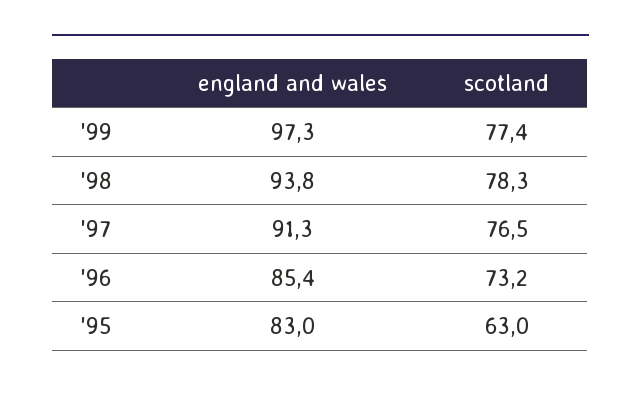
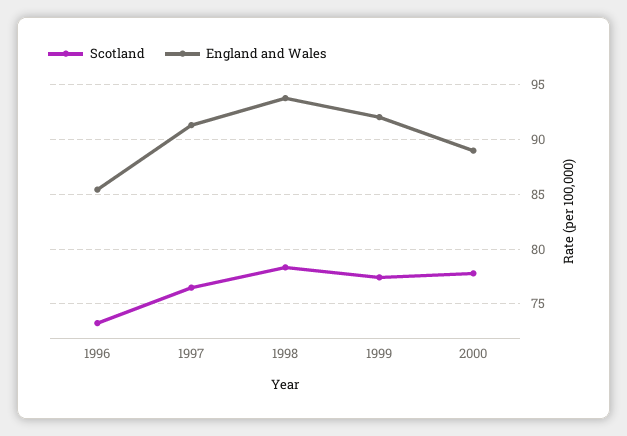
england and wales, '99: 97.3 -> 92
england and wales, '95: 83 -> none
scotland, '95: 63 -> none
scotland, 2000: none -> 78
england and wales, 2000: none -> 89

